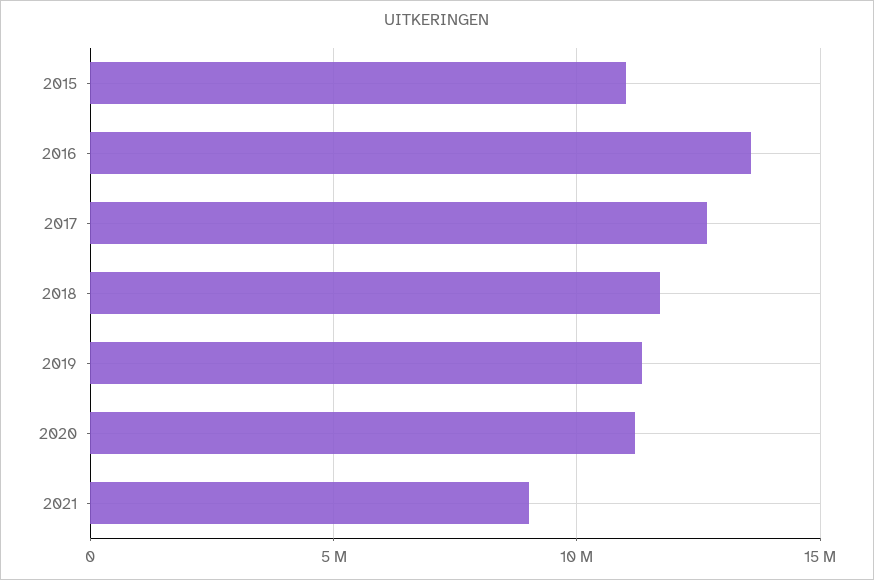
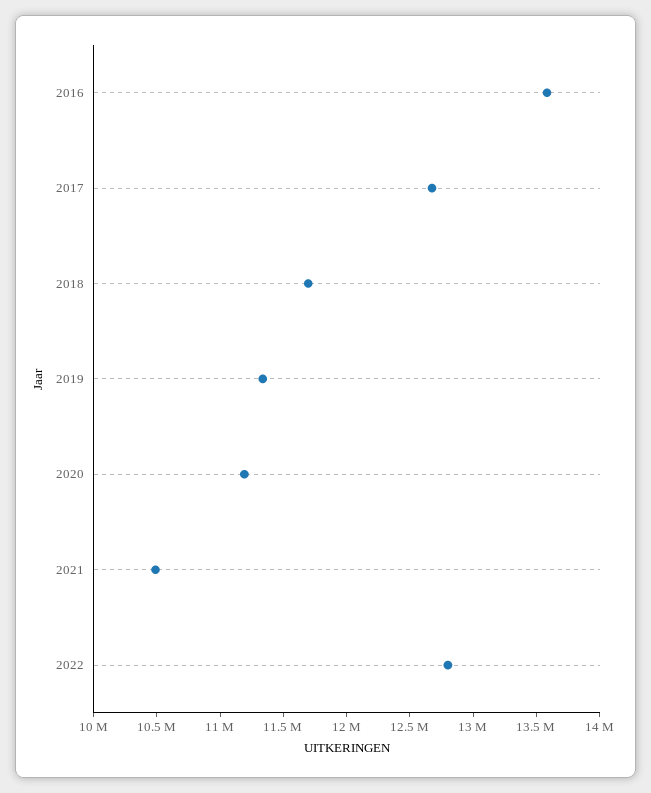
2015: 11000000 -> none
2021: 9000000 -> 10500000
2022: none -> 12800000

